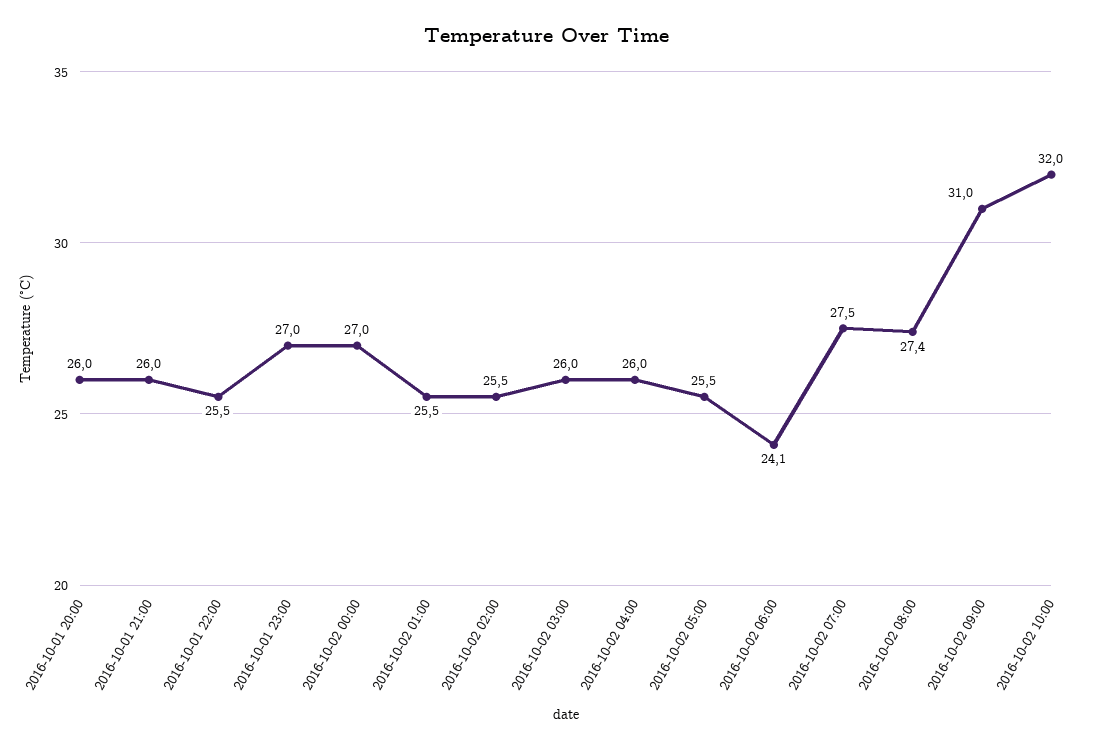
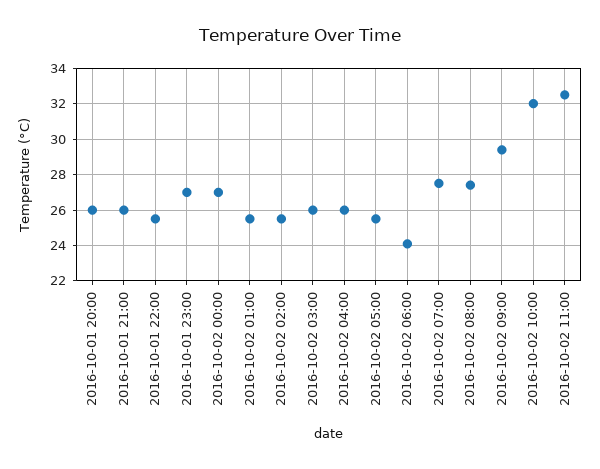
2016-10-02 09:00: 31 -> 29.5
2016-10-02 11:00: none -> 32.5

